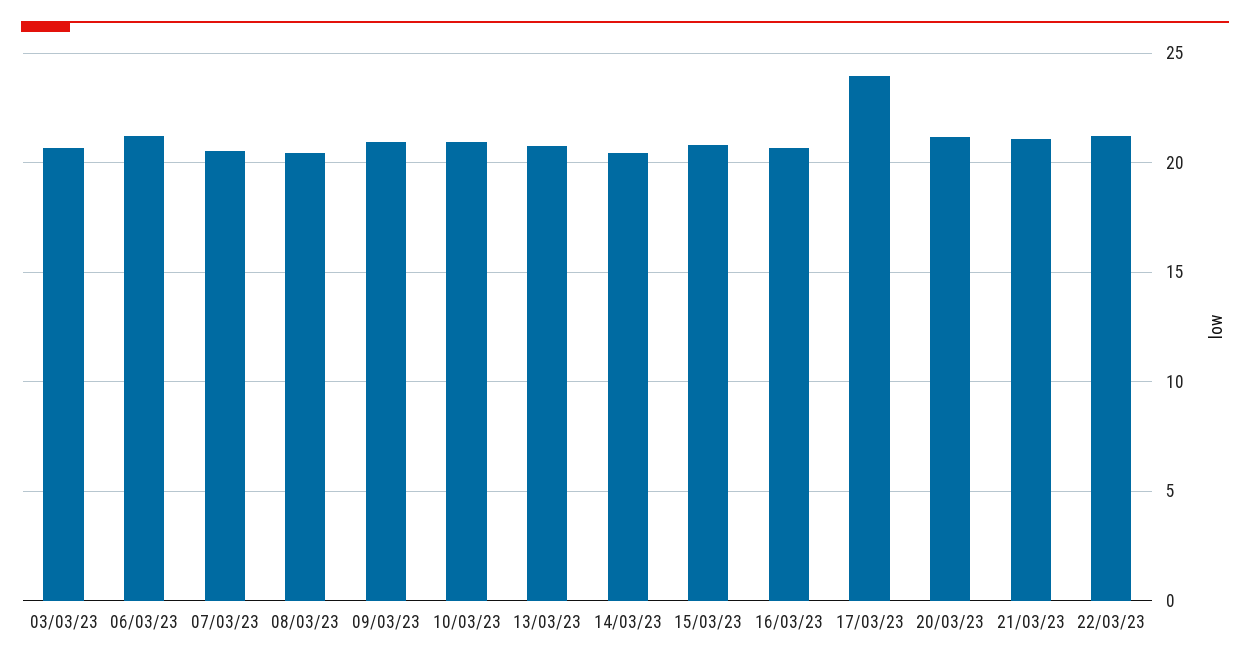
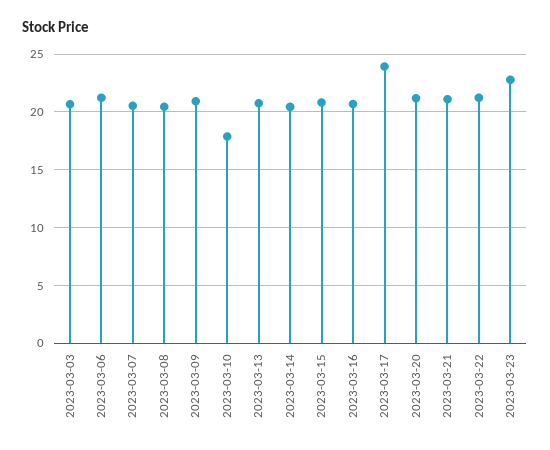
10/03/23: 21 -> 18
2023-03-23: none -> 23

